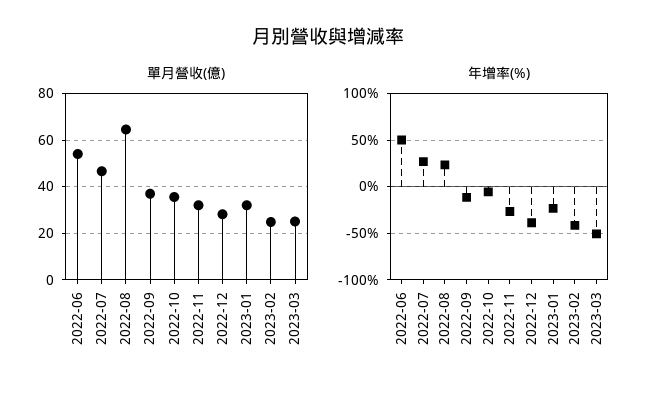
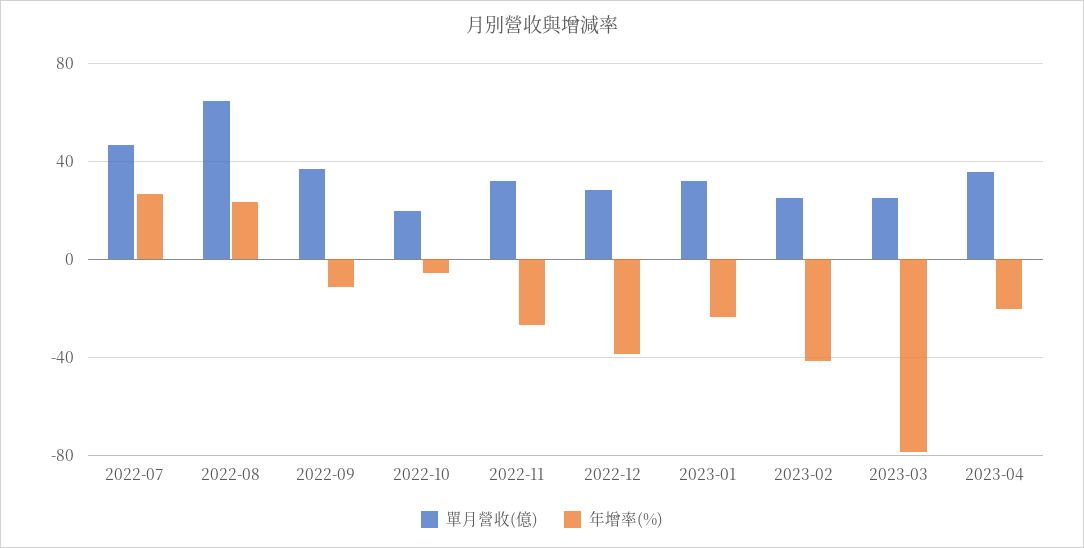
單月營收(億), 2022-06: 55 -> none
單月營收(億), 2022-10: 35 -> 20
年增率(%), 2022-06: 50 -> none
年增率(%), 2023-03: -50 -> -80
單月營收(億), 2023-04: none -> 35
年增率(%), 2023-04: none -> -20

